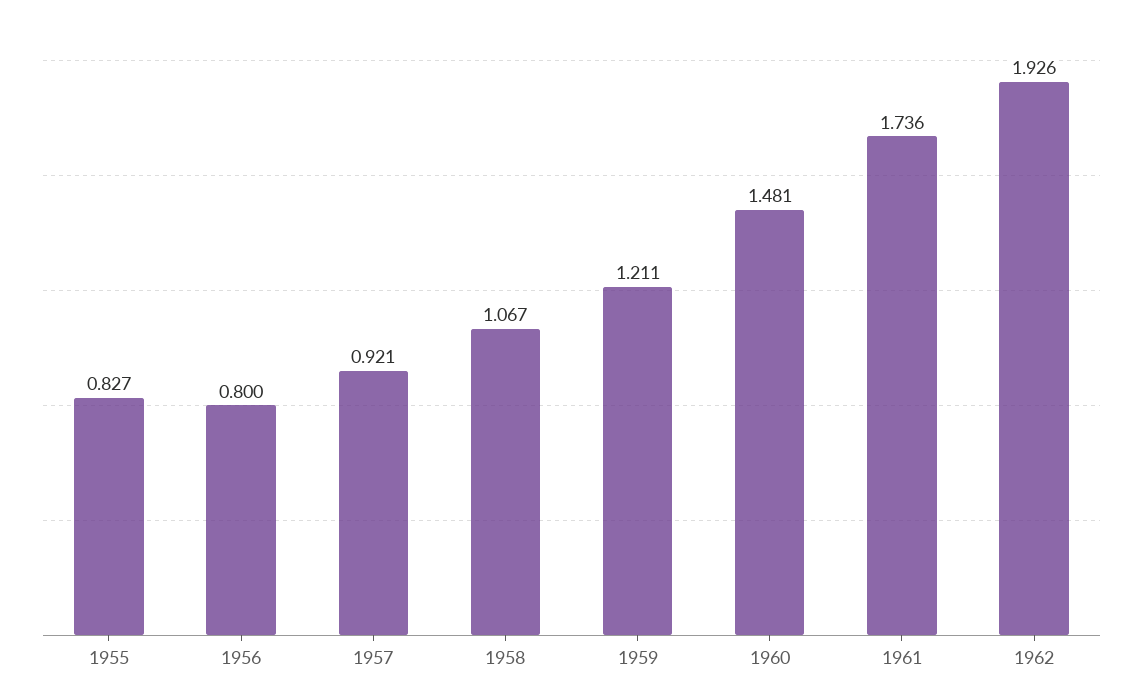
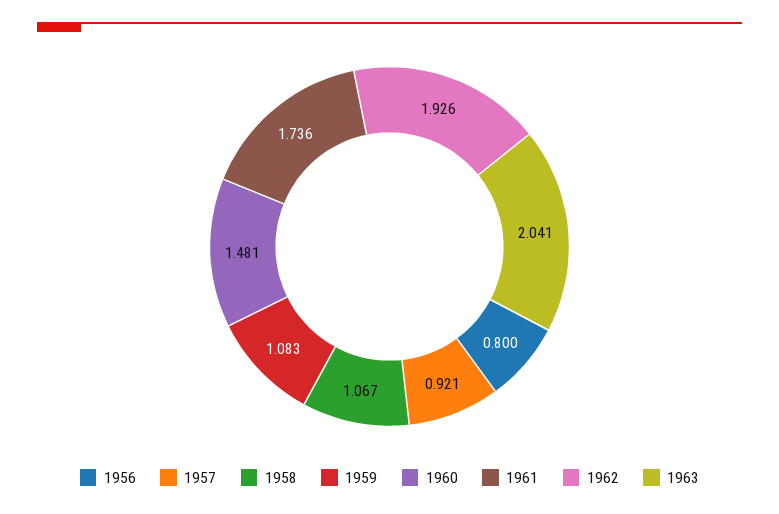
1955: 0.827 -> none
1959: 1.211 -> 1.083
1963: none -> 2.041

